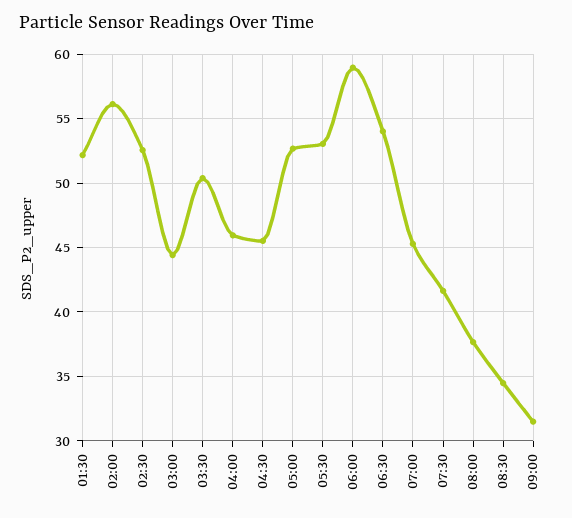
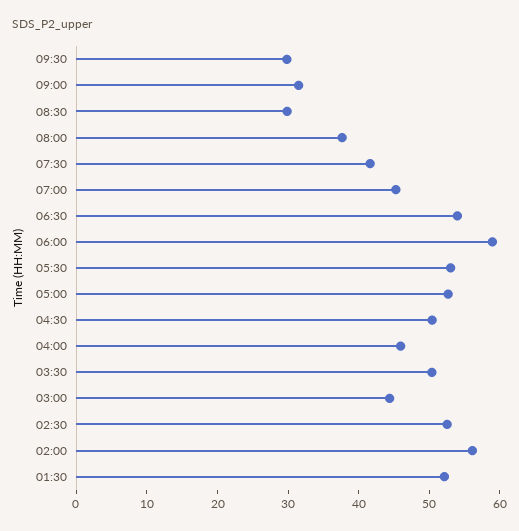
04:30: 45.5 -> 50
08:30: 34.5 -> 30
09:30: none -> 30

